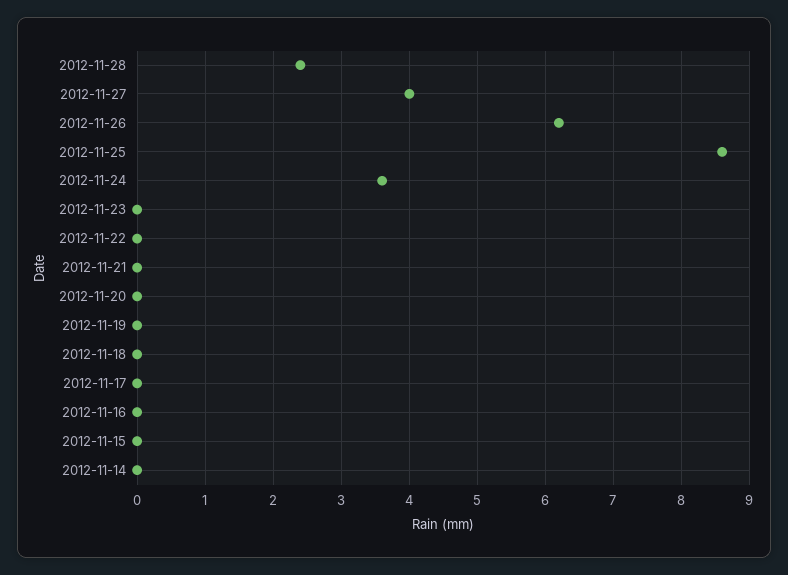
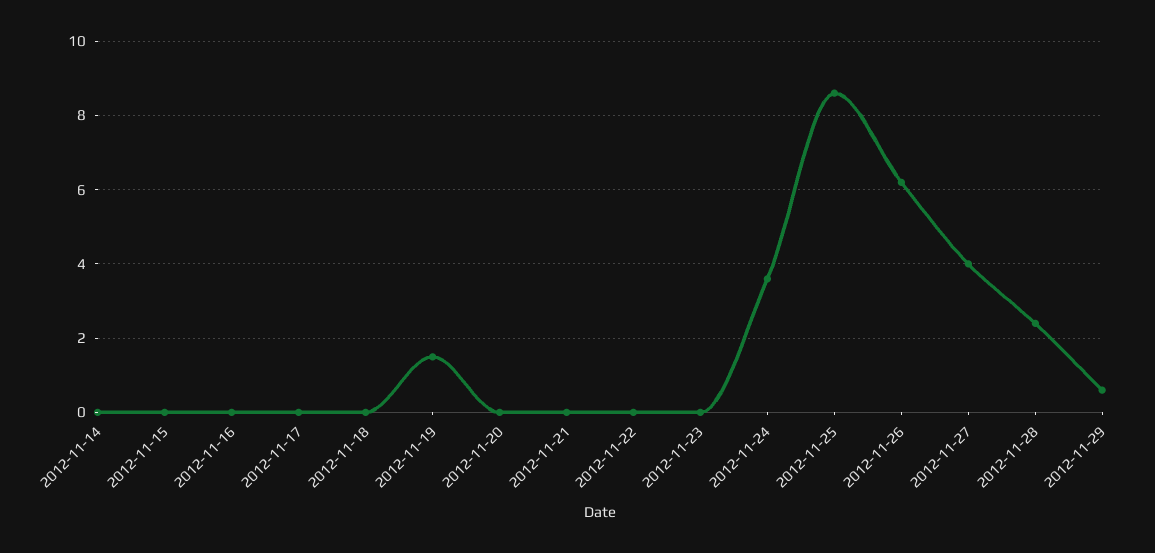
2012-11-19: 0 -> 1.5
2012-11-29: none -> 0.5

